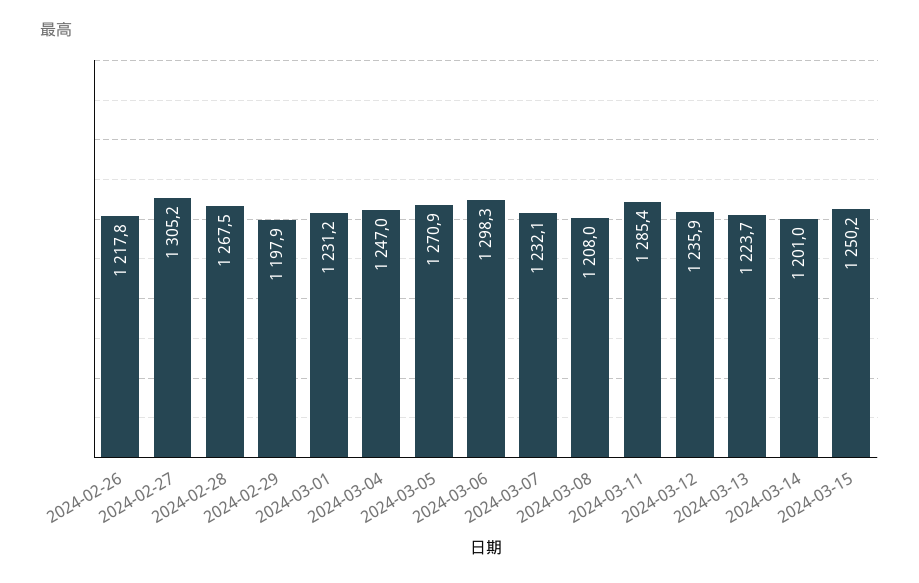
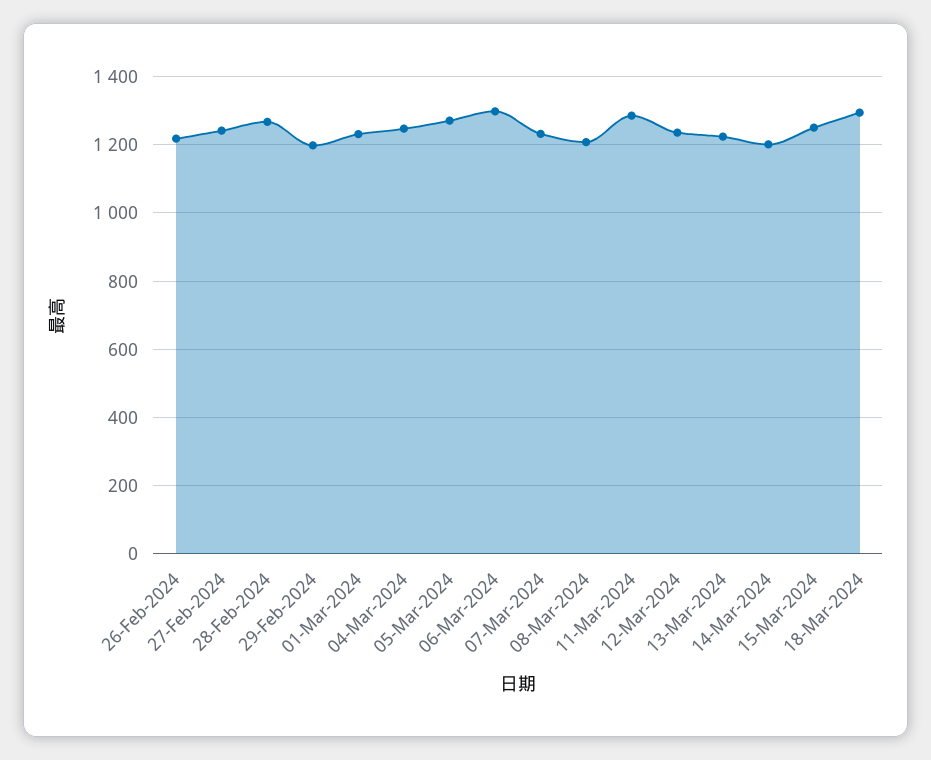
2024-02-27: 1305.2 -> 1240
18-Mar-2024: none -> 1300

